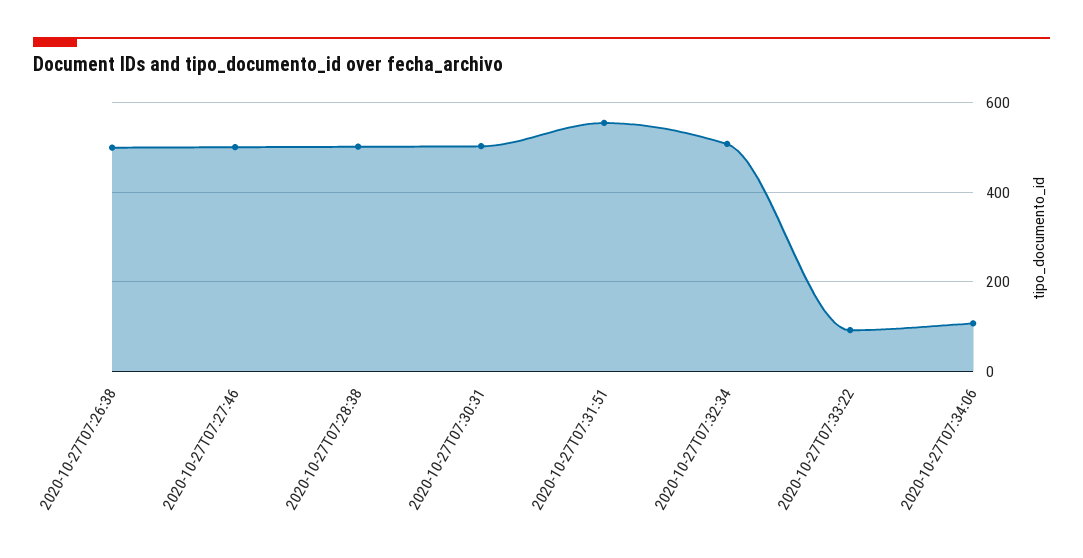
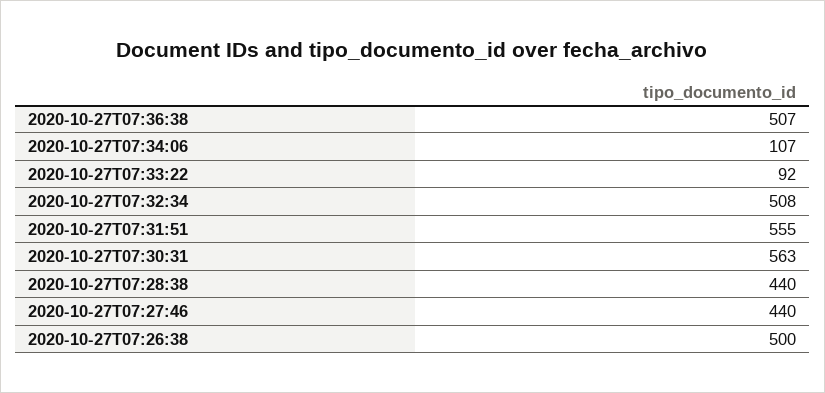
2020-10-27T07:27:46: 500 -> 440
2020-10-27T07:28:38: 500 -> 440
2020-10-27T07:30:31: 500 -> 563
2020-10-27T07:36:38: none -> 507

